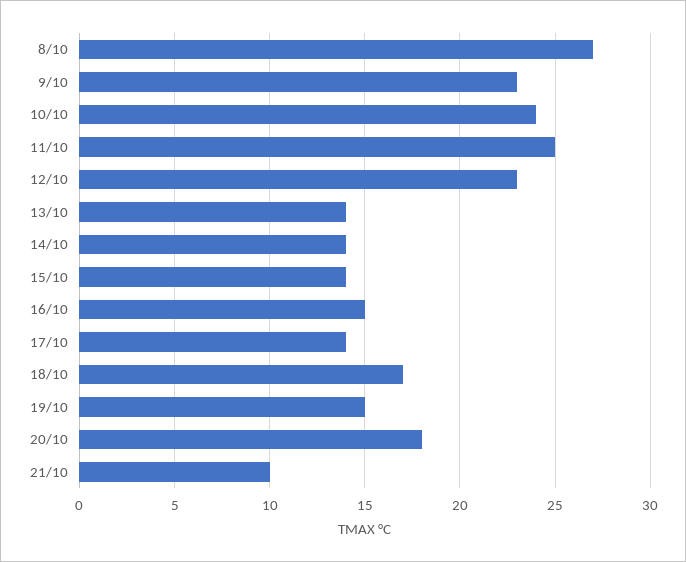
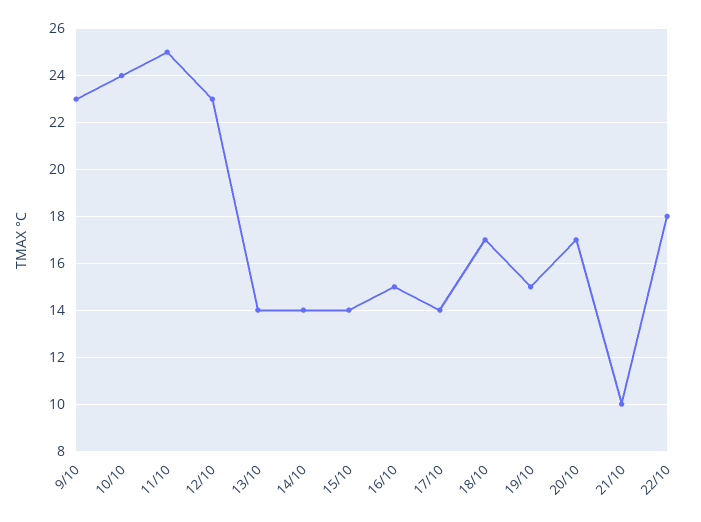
8/10: 27 -> none
20/10: 18 -> 17
22/10: none -> 18

